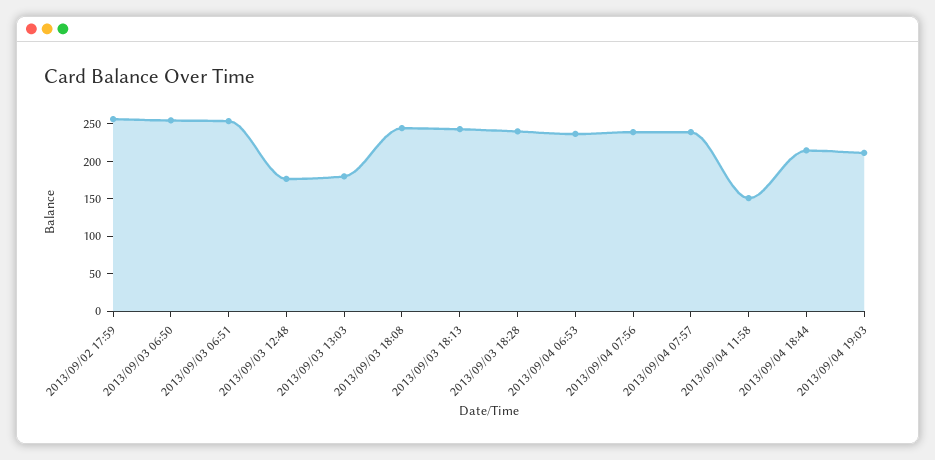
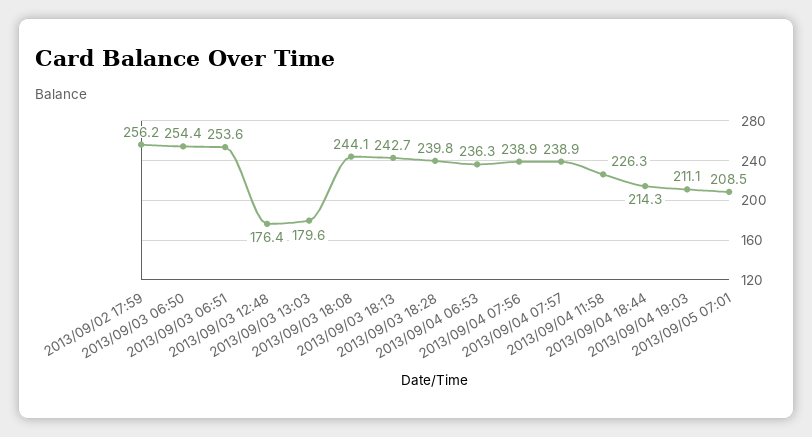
2013/09/04 11:58: 150 -> 226.3
2013/09/05 07:01: none -> 208.5

